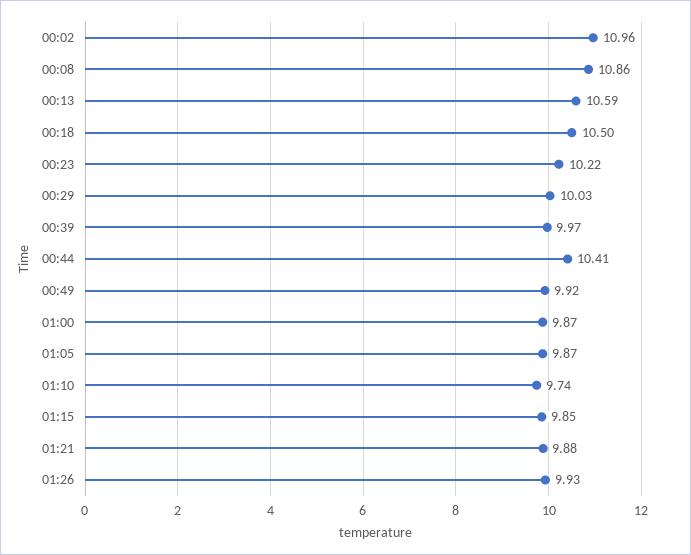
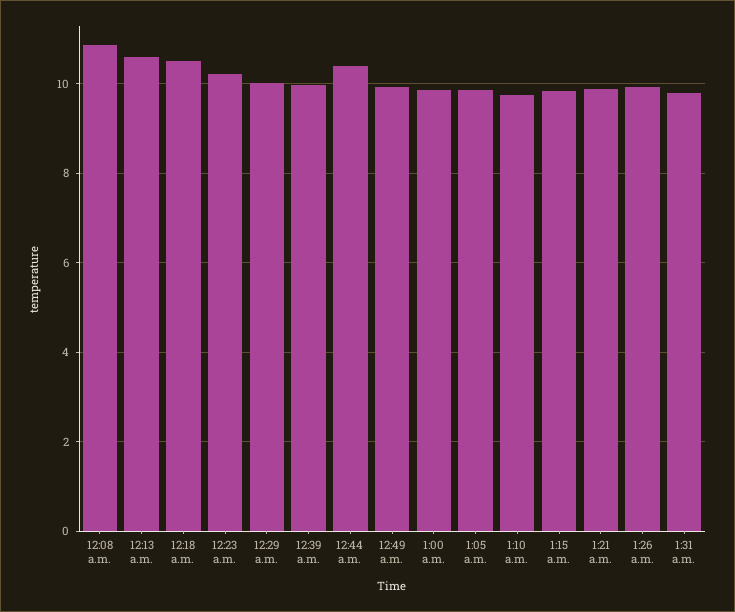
00:02: 10.96 -> none
1:31 a.m.: none -> 9.8

